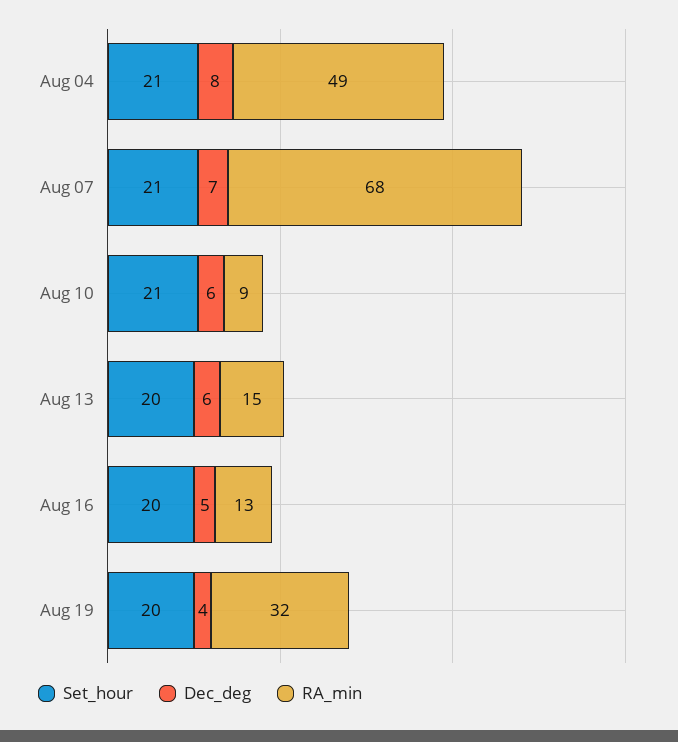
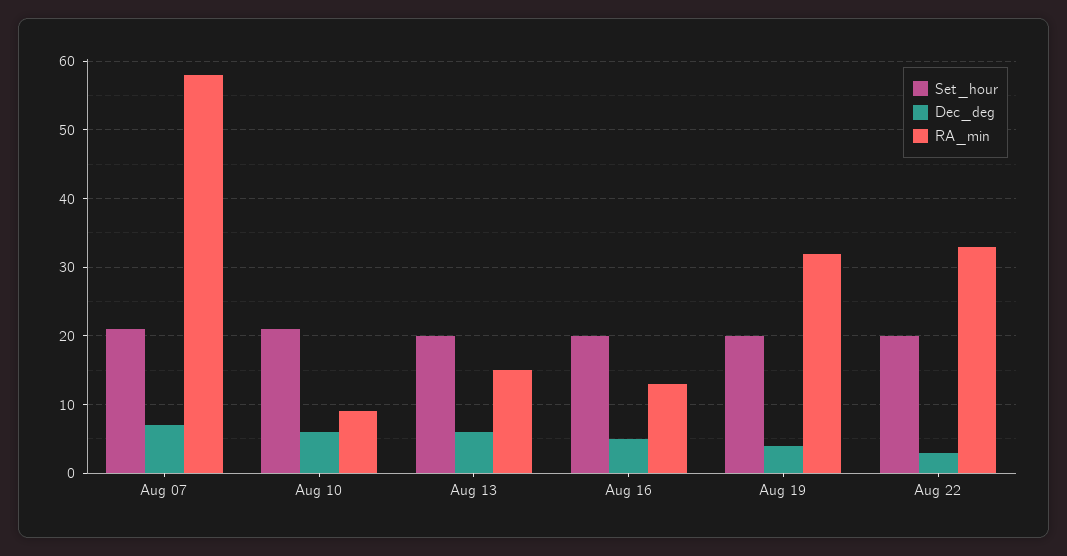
Set_hour, Aug 04: 21 -> none
Dec_deg, Aug 04: 8 -> none
RA_min, Aug 04: 49 -> none
RA_min, Aug 07: 68 -> 58
Set_hour, Aug 22: none -> 20
Dec_deg, Aug 22: none -> 3
RA_min, Aug 22: none -> 33

